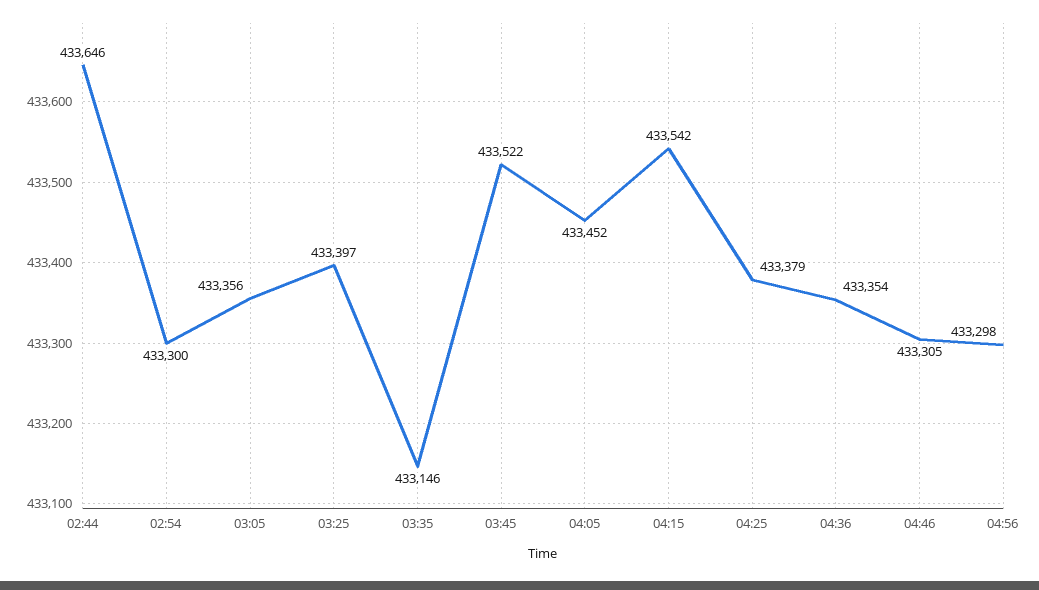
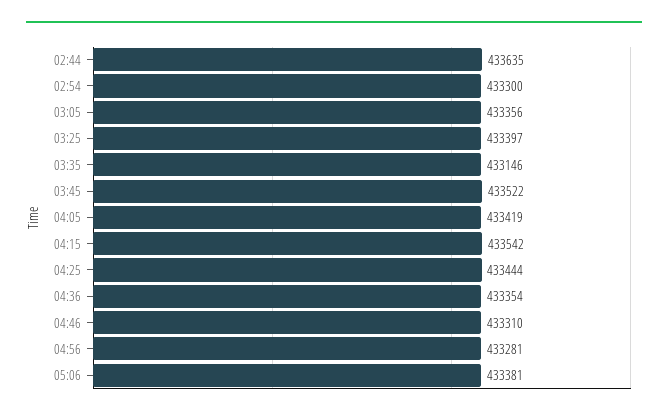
02:44: 433646 -> 433635
04:05: 433452 -> 433419
04:25: 433379 -> 433444
04:46: 433305 -> 433310
04:56: 433298 -> 433281
05:06: none -> 433381

